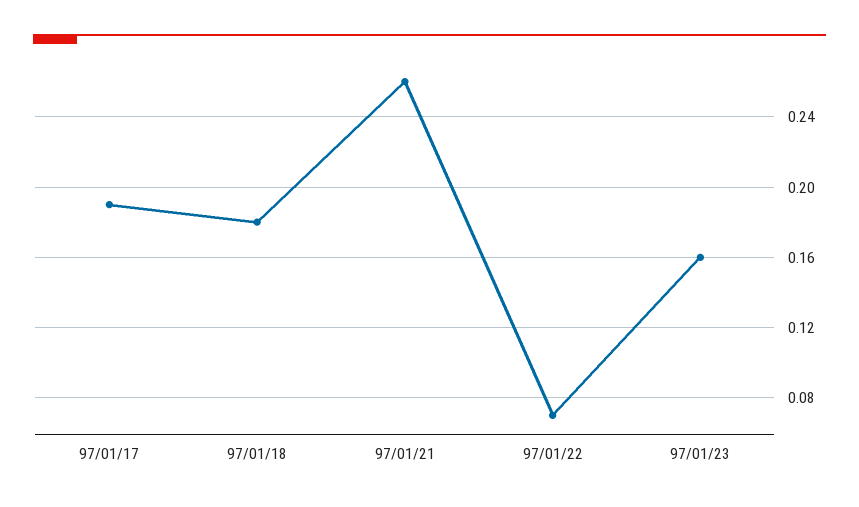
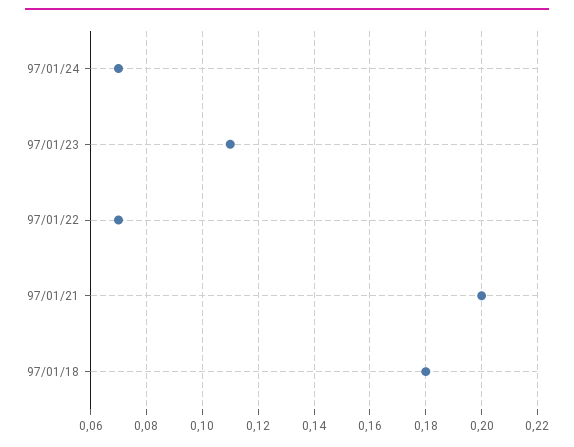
97/01/17: 0.19 -> none
97/01/21: 0.26 -> 0.2
97/01/23: 0.16 -> 0.11
97/01/24: none -> 0.07

